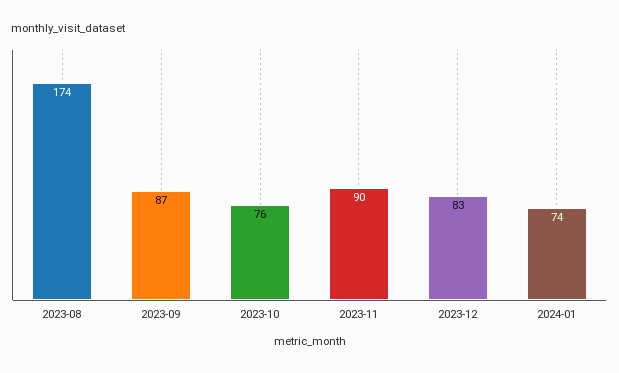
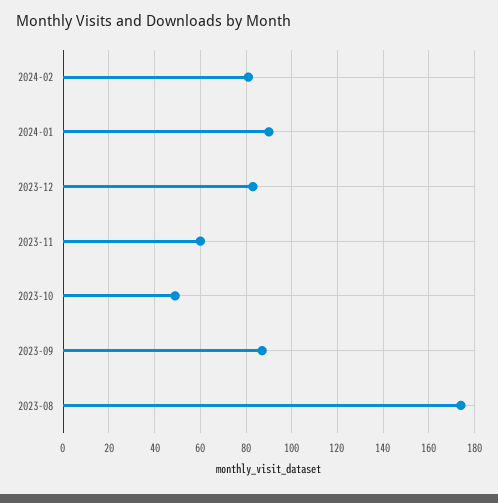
2023-10: 76 -> 50
2023-11: 90 -> 60
2024-01: 74 -> 90
2024-02: none -> 80

